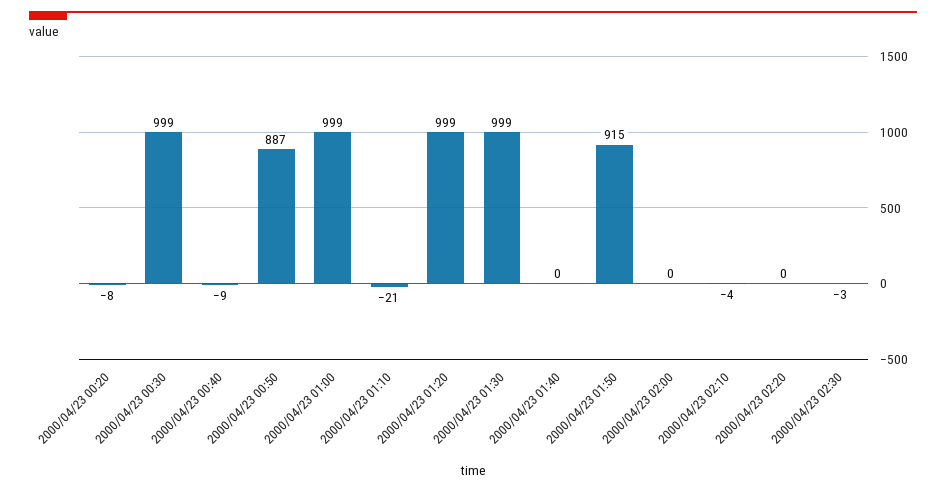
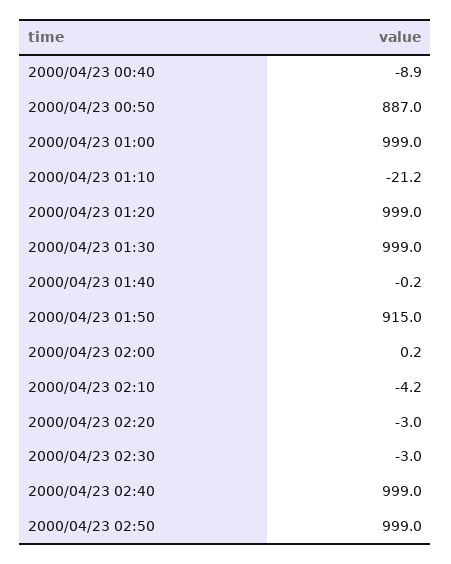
2000/04/23 00:20: -8 -> none
2000/04/23 00:30: 999 -> none
2000/04/23 02:20: 0 -> -3
2000/04/23 02:40: none -> 999
2000/04/23 02:50: none -> 999

